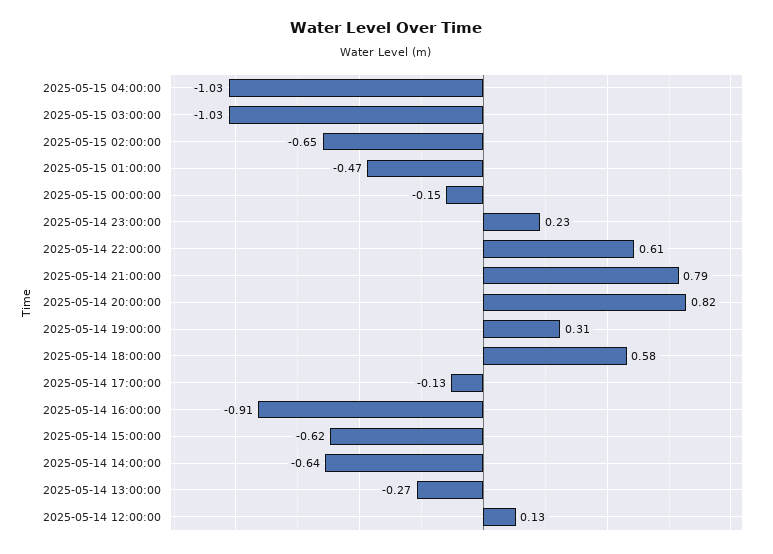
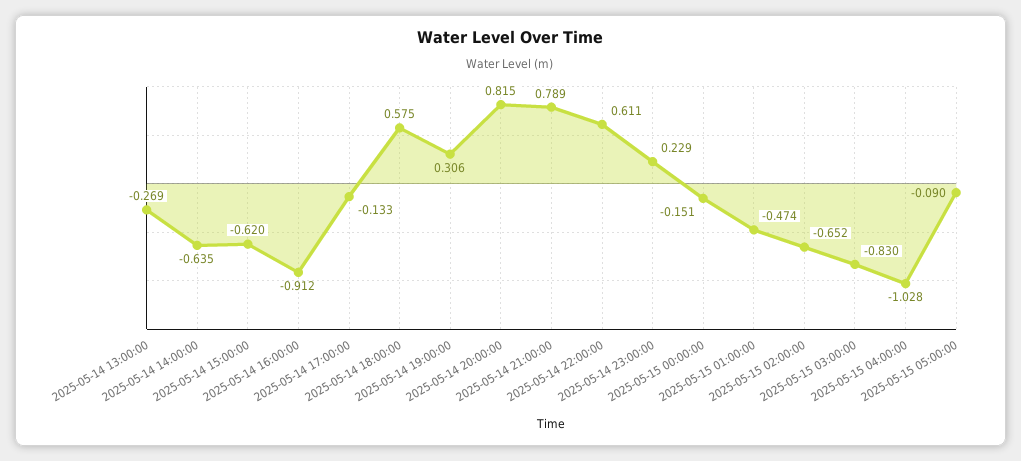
2025-05-15 03:00:00: -1.03 -> -0.83
2025-05-14 12:00:00: 0.13 -> none
2025-05-15 05:00:00: none -> -0.09

